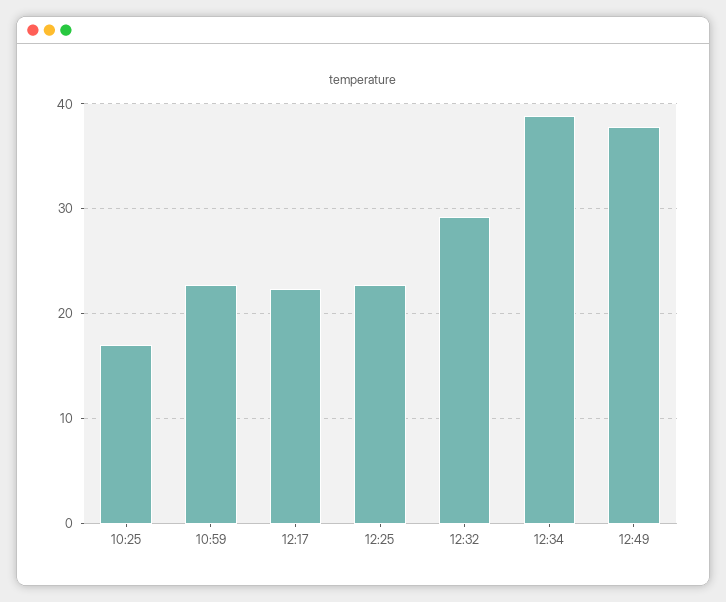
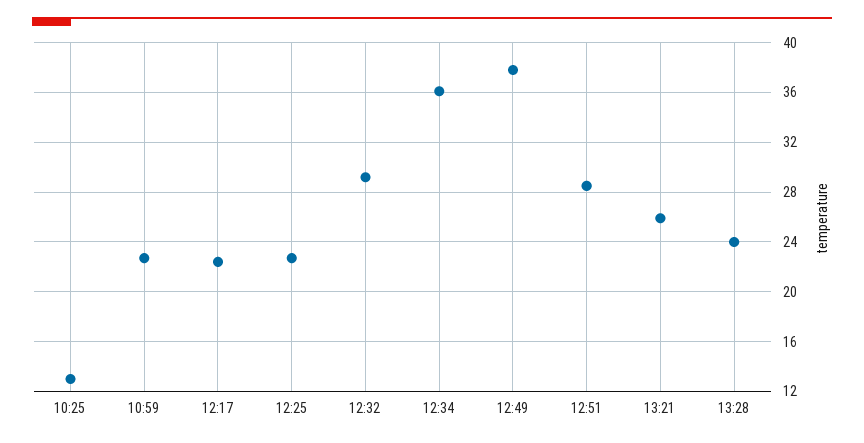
10:25: 17 -> 13
12:34: 39 -> 36
12:51: none -> 28.5
13:21: none -> 26
13:28: none -> 24

